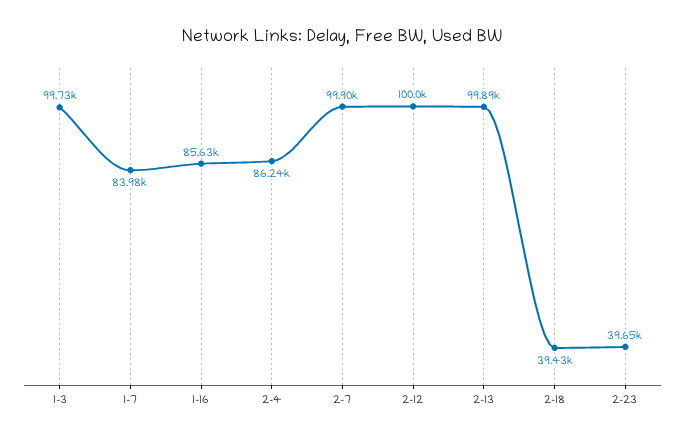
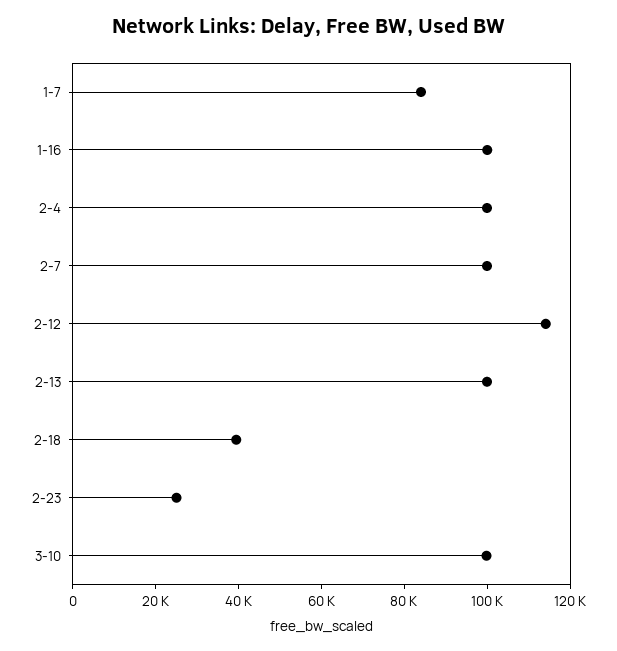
1-3: 99730 -> none
1-16: 85630 -> 100000
2-4: 86240 -> 100000
2-12: 100000 -> 115000
2-23: 39650 -> 25000
3-10: none -> 100000

